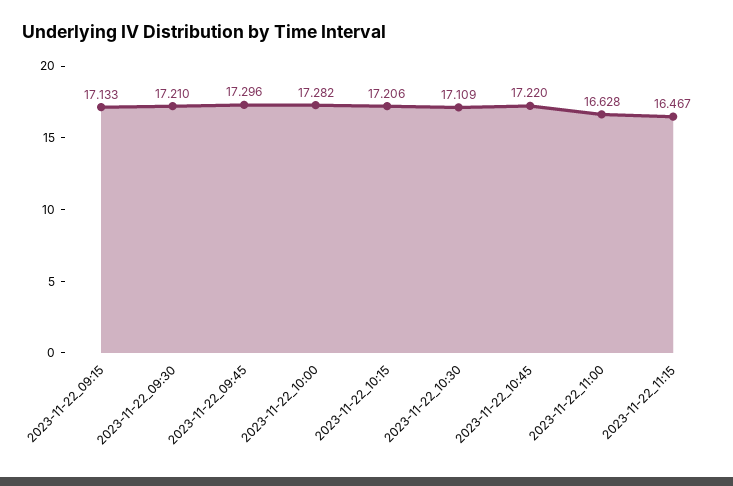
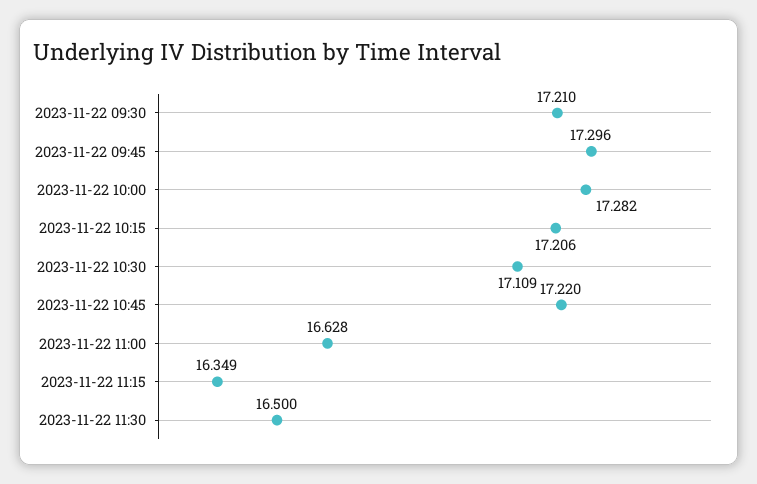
2023-11-22_09:15: 17.133 -> none
2023-11-22_11:15: 16.467 -> 16.349
2023-11-22 11:30: none -> 16.5

